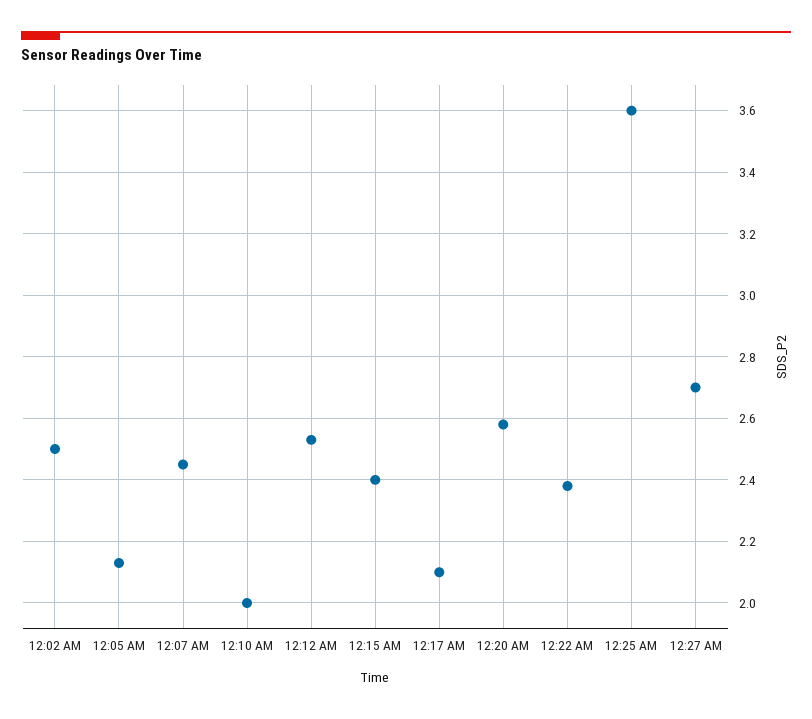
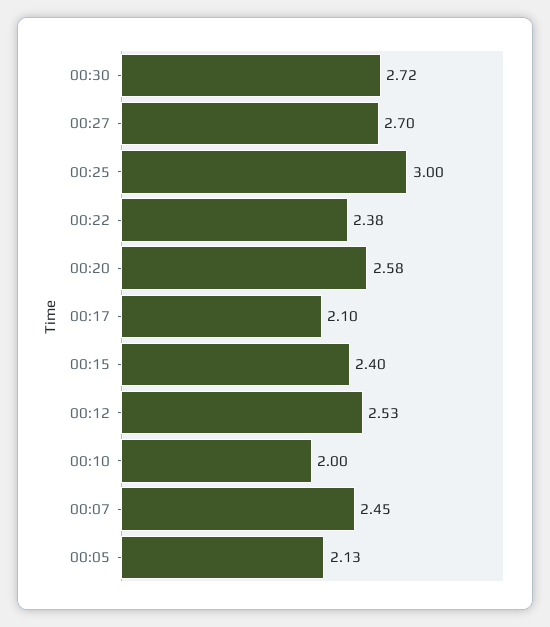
12:02 AM: 2.5 -> none
12:25 AM: 3.6 -> 3
00:30: none -> 2.72

